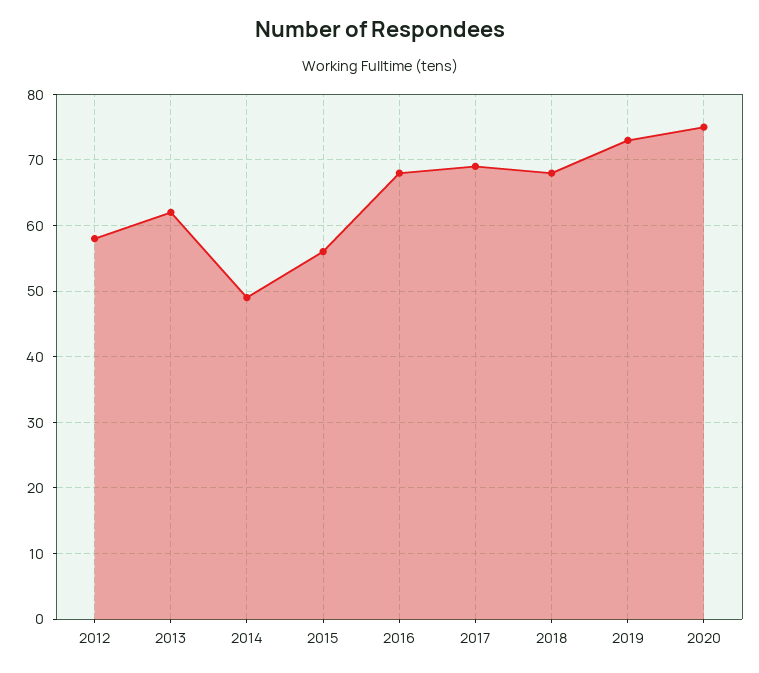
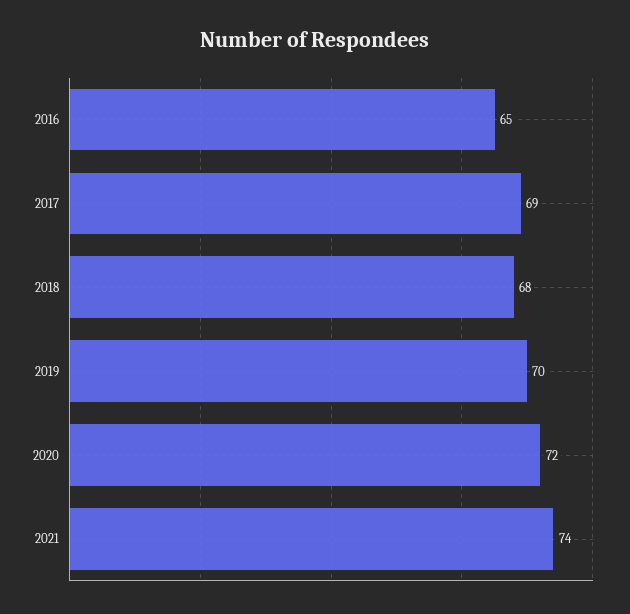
2012: 58 -> none
2013: 62 -> none
2014: 49 -> none
2015: 56 -> none
2016: 68 -> 65
2019: 73 -> 70
2020: 75 -> 72
2021: none -> 74

